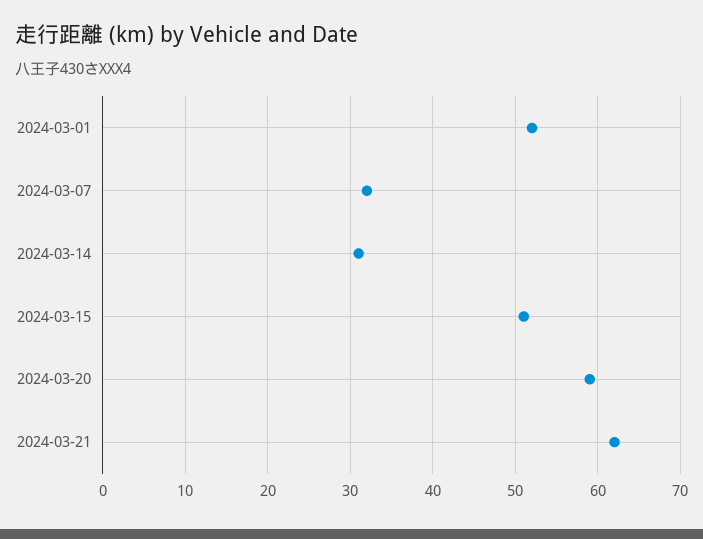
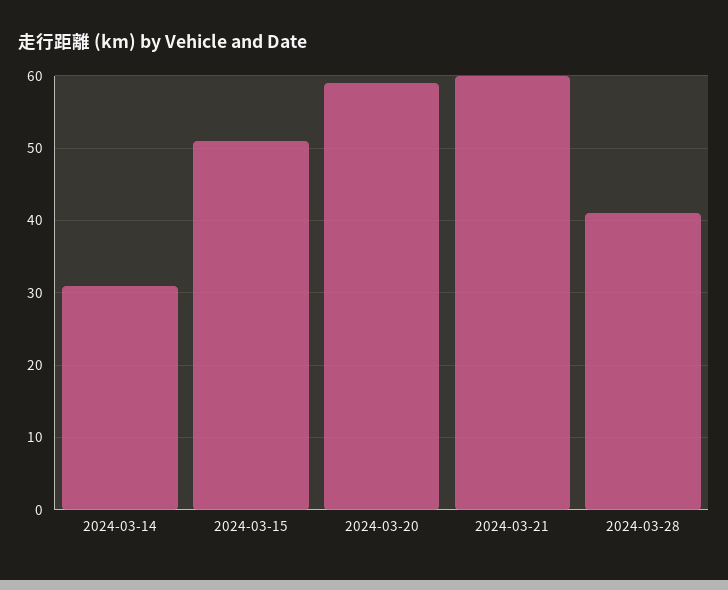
2024-03-01: 52 -> none
2024-03-07: 32 -> none
2024-03-21: 62 -> 60
2024-03-28: none -> 41

